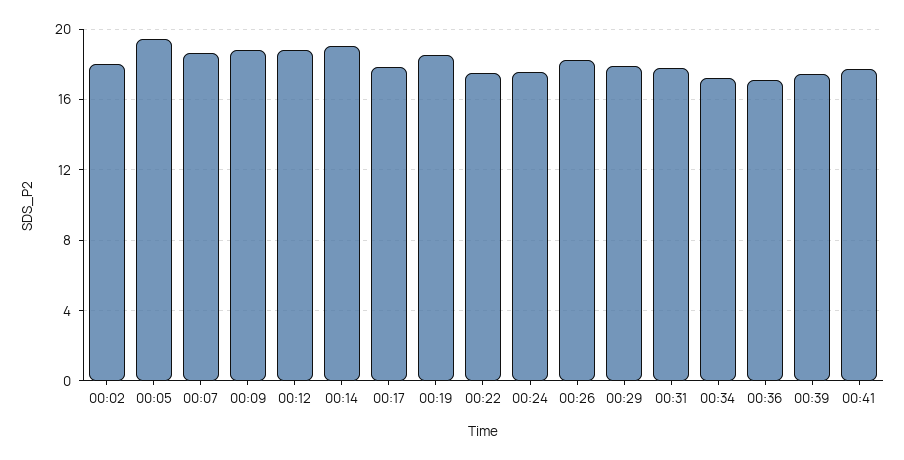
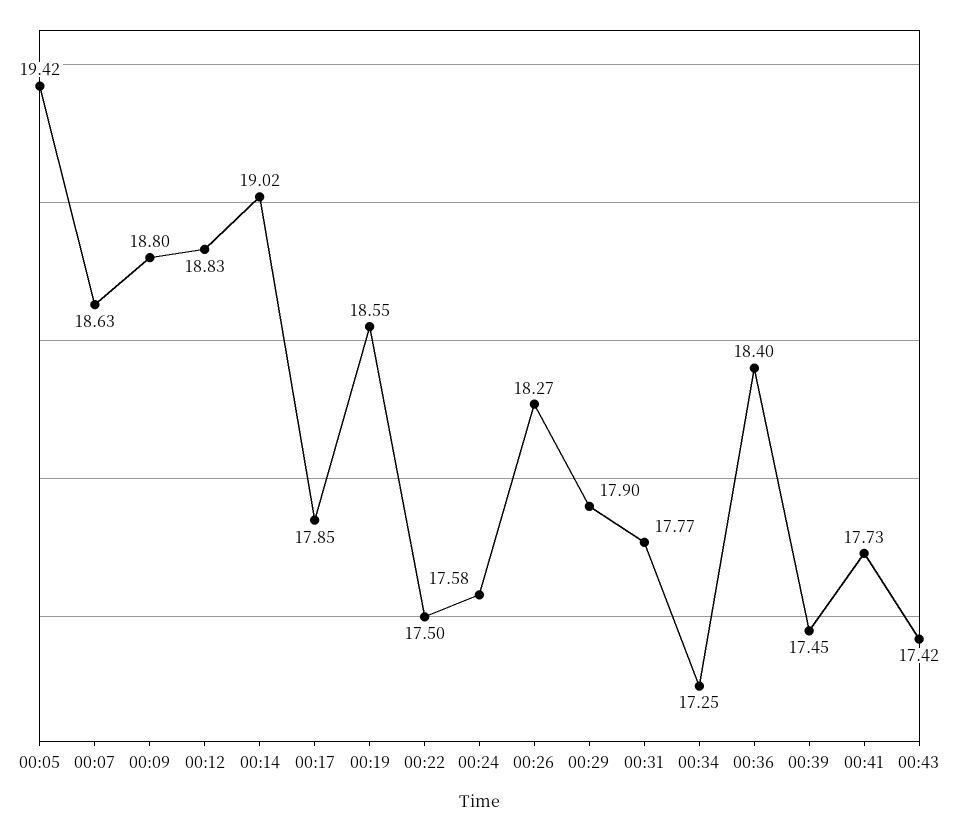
00:02: 18 -> none
00:36: 17 -> 18.4
00:43: none -> 17.42

